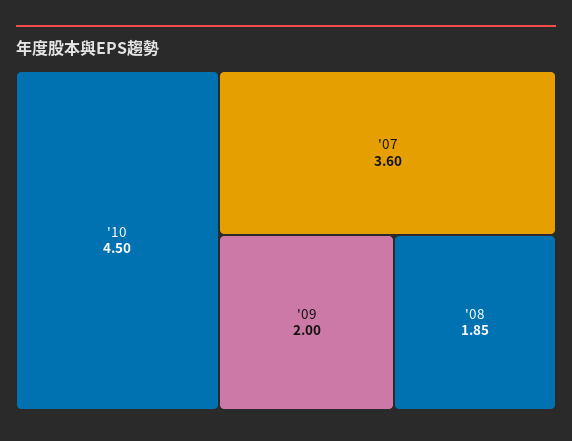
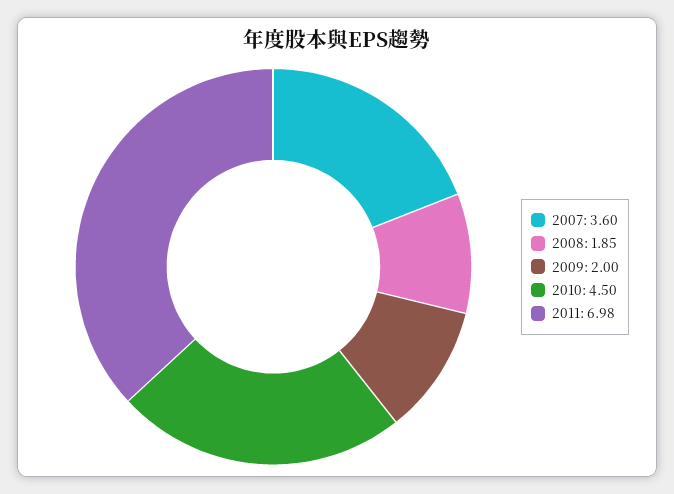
2011: none -> 6.98

